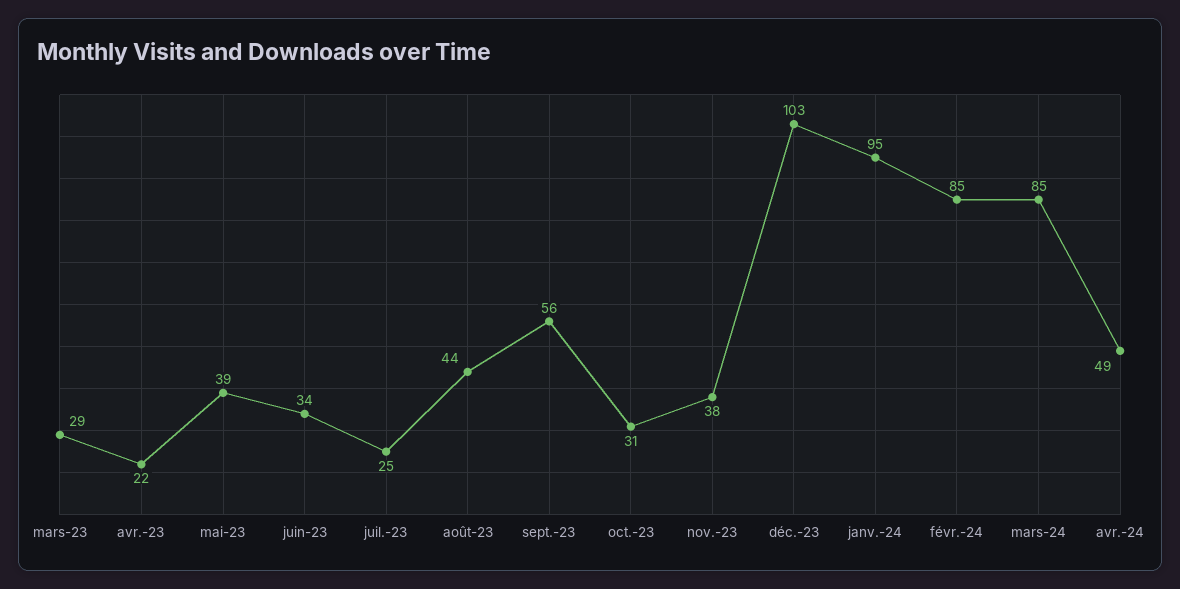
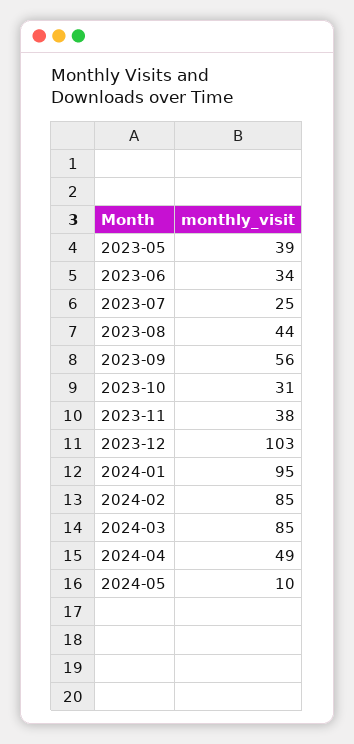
mars-23: 29 -> none
avr.-23: 22 -> none
2024-05: none -> 10

